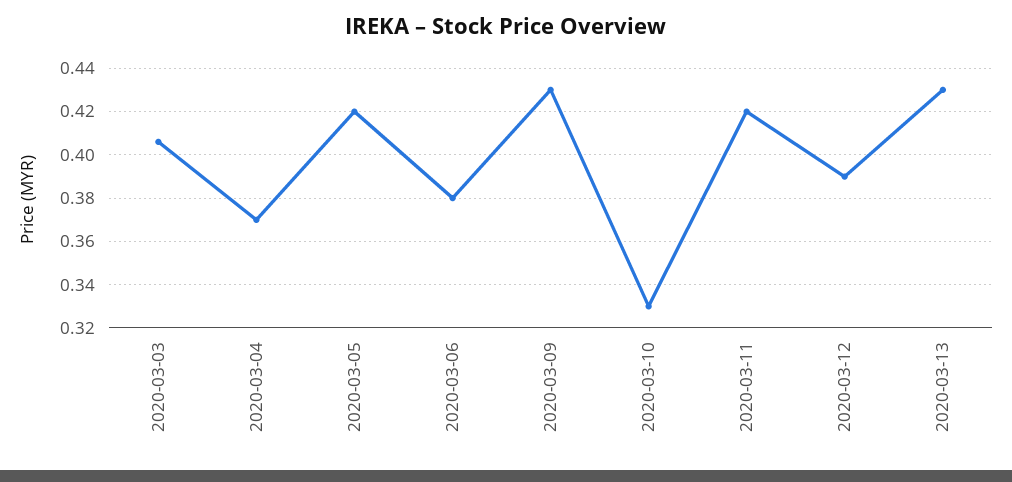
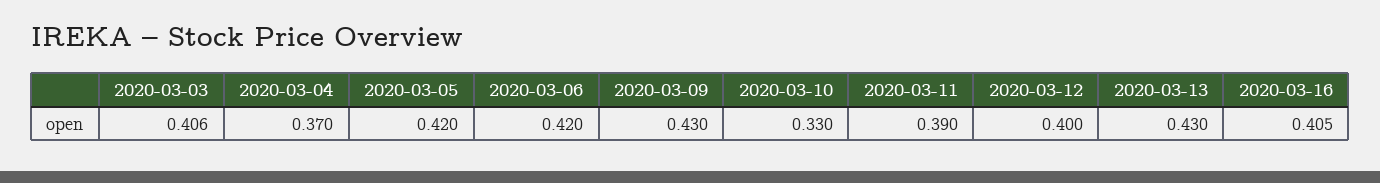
2020-03-06: 0.38 -> 0.42
2020-03-11: 0.42 -> 0.39
2020-03-12: 0.39 -> 0.4
2020-03-16: none -> 0.405

